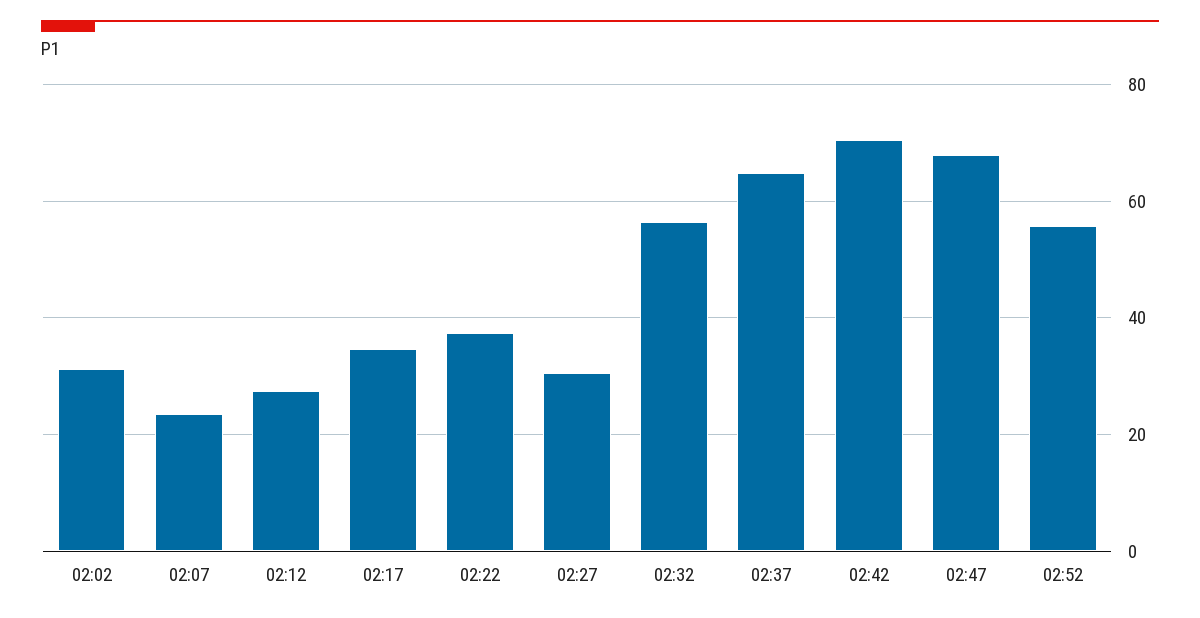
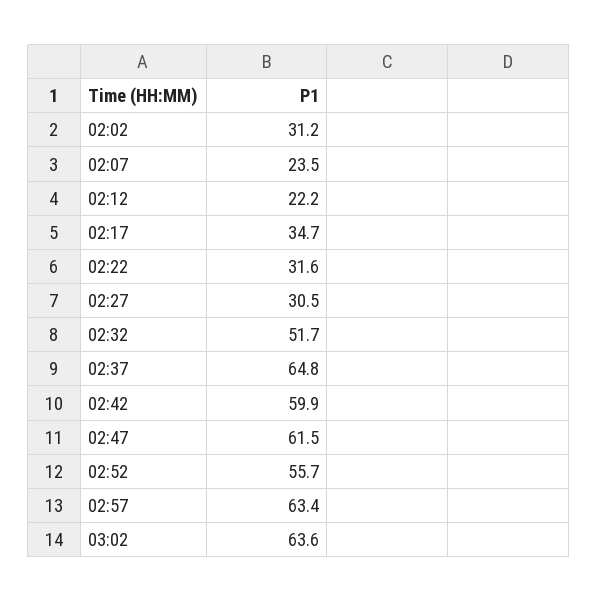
02:12: 28 -> 22.2
02:22: 38 -> 31.6
02:32: 56 -> 51.7
02:42: 70 -> 59.9
02:47: 68 -> 61.5
02:57: none -> 63.4
03:02: none -> 63.6

